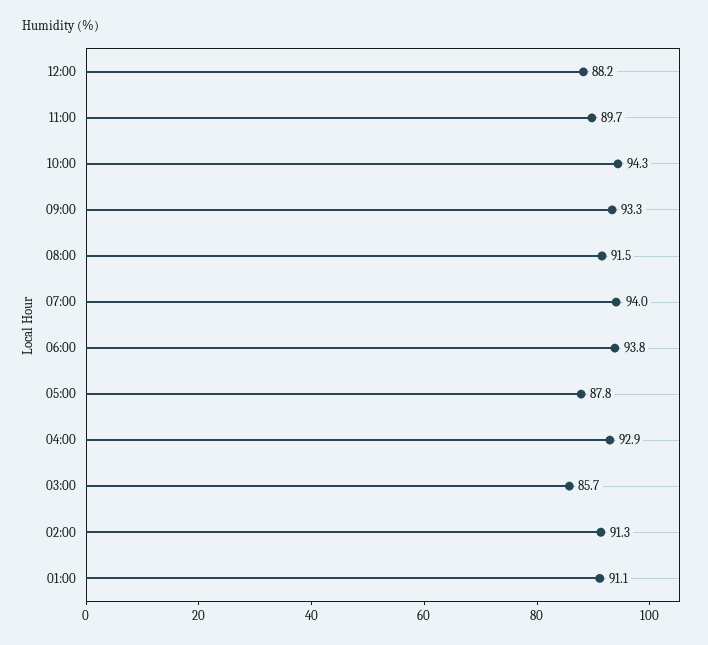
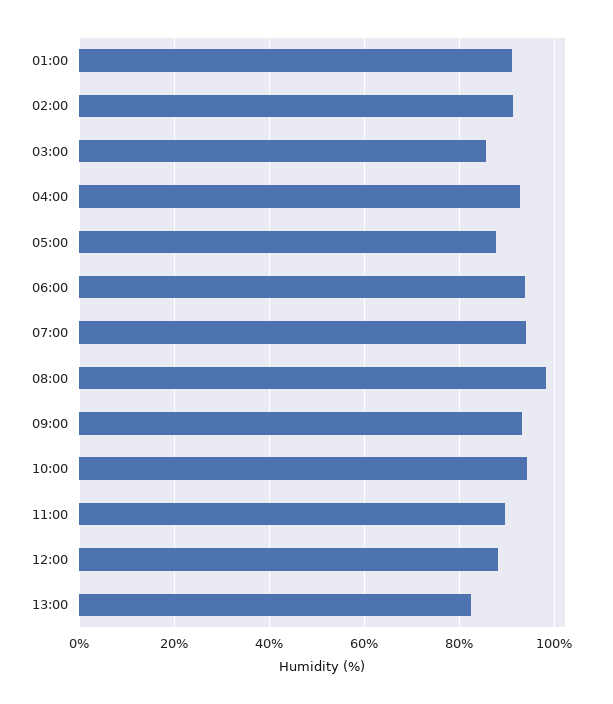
08:00: 91.5 -> 98
13:00: none -> 82

